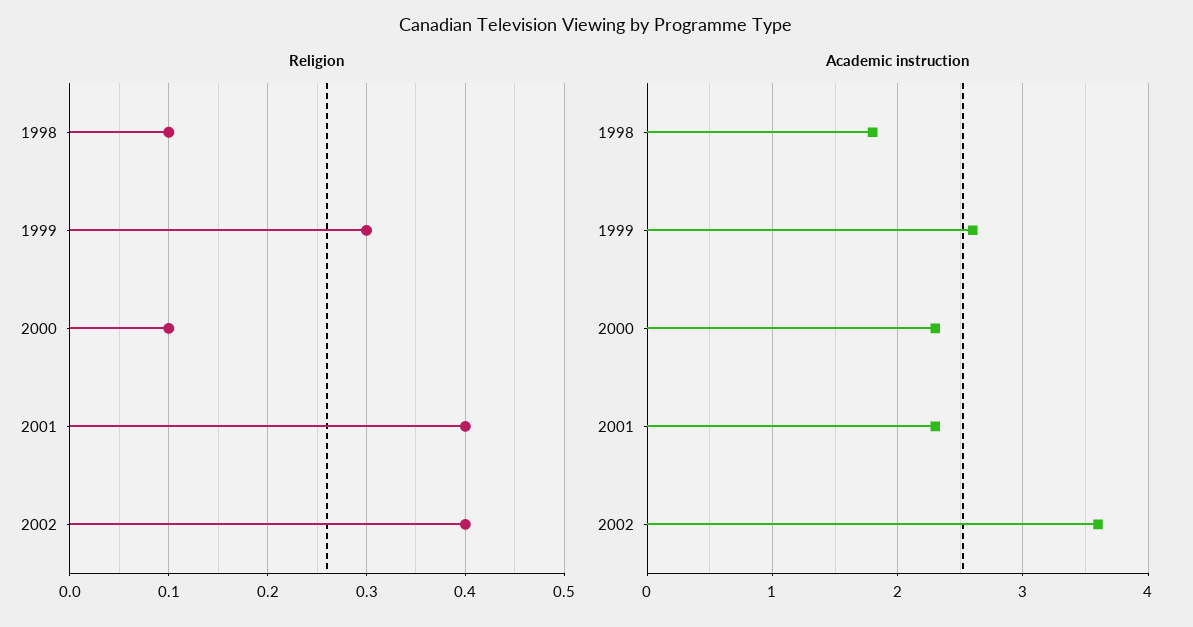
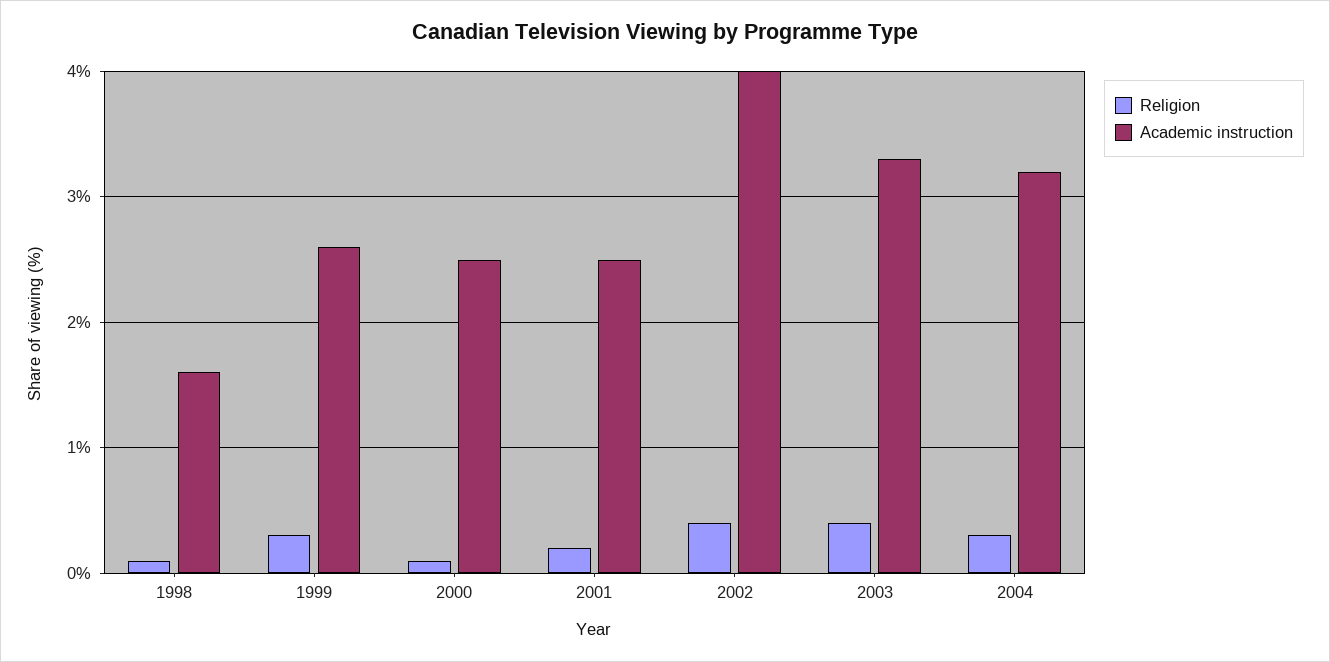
Religion, 2001: 0.4 -> 0.2
Academic instruction, 1998: 1.8 -> 1.6
Academic instruction, 2000: 2.3 -> 2.5
Academic instruction, 2001: 2.3 -> 2.5
Academic instruction, 2002: 3.6 -> 4
Religion, 2003: none -> 0.4
Academic instruction, 2003: none -> 3.3
Religion, 2004: none -> 0.3
Academic instruction, 2004: none -> 3.2

